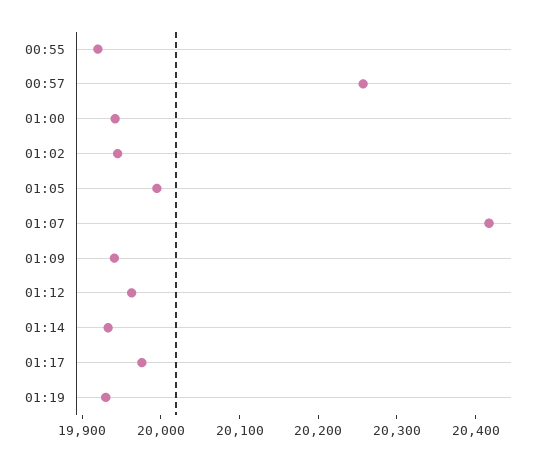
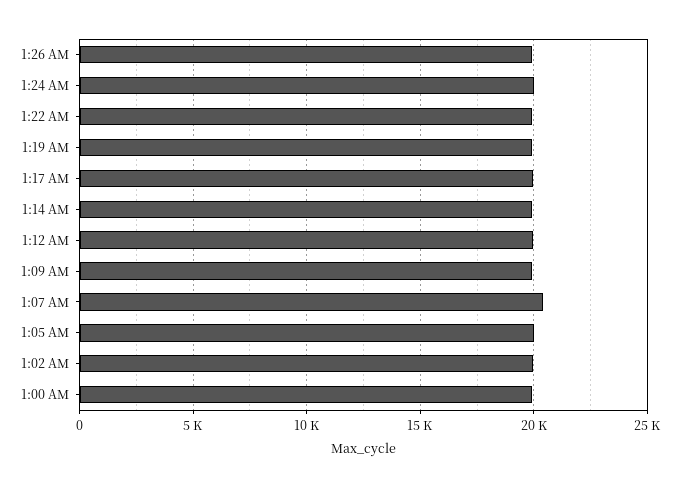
00:55: 19920 -> none
00:57: 20260 -> none
1:26 AM: none -> 20000
1:24 AM: none -> 20000
1:22 AM: none -> 20000

